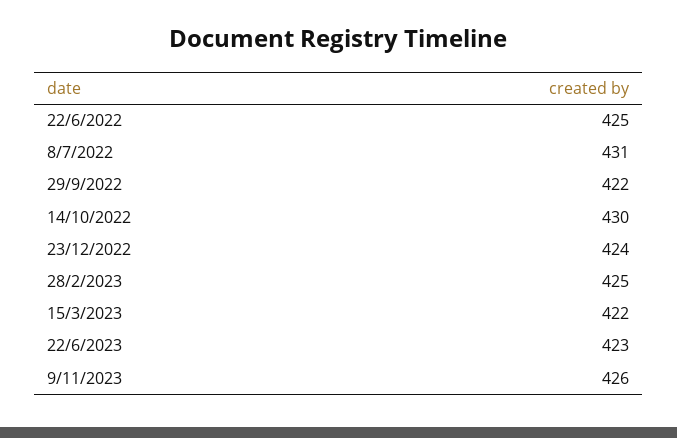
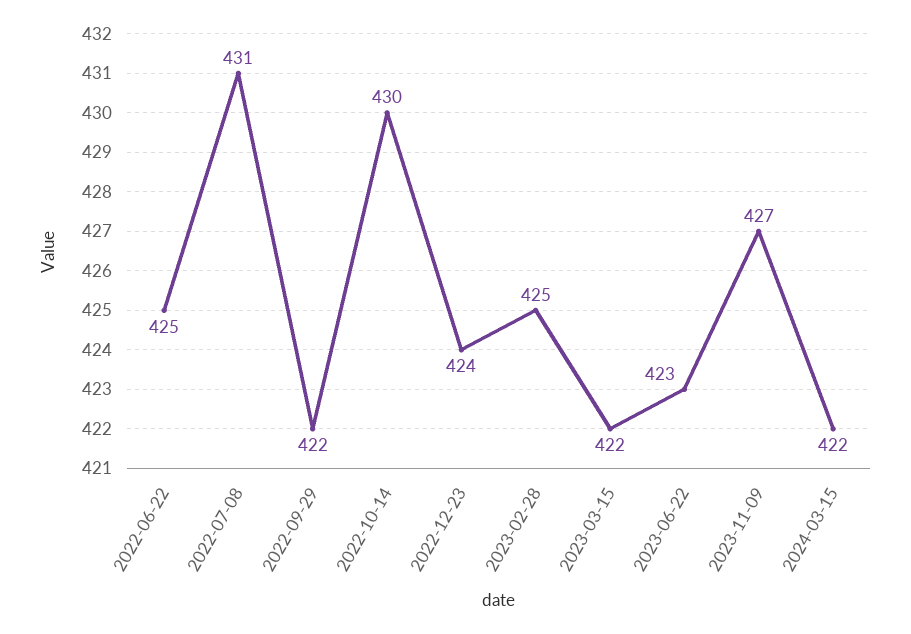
9/11/2023: 426 -> 427
2024-03-15: none -> 422

